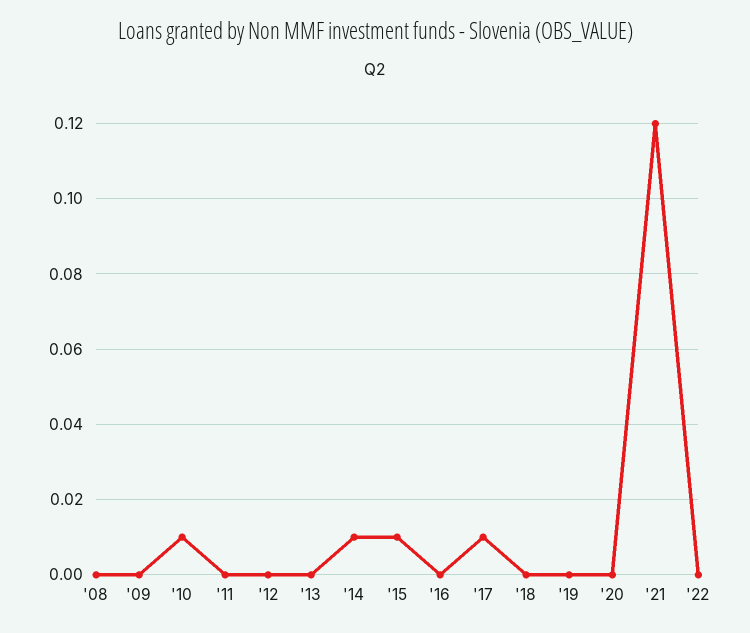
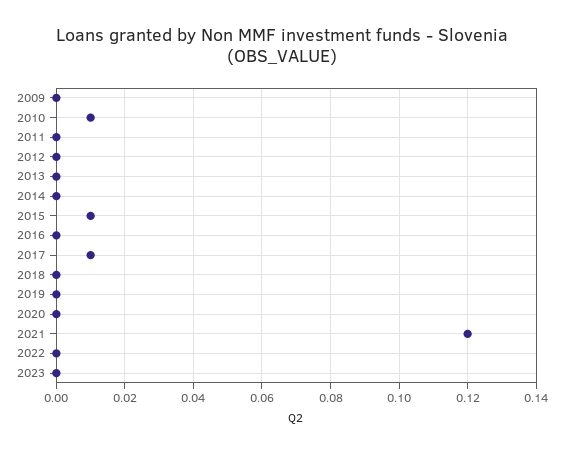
'08: 0 -> none
'14: 0.01 -> 0
2023: none -> 0

